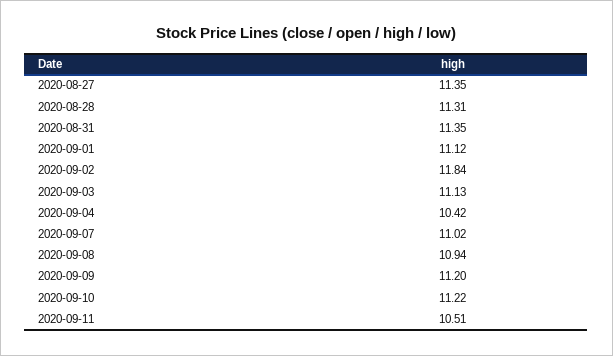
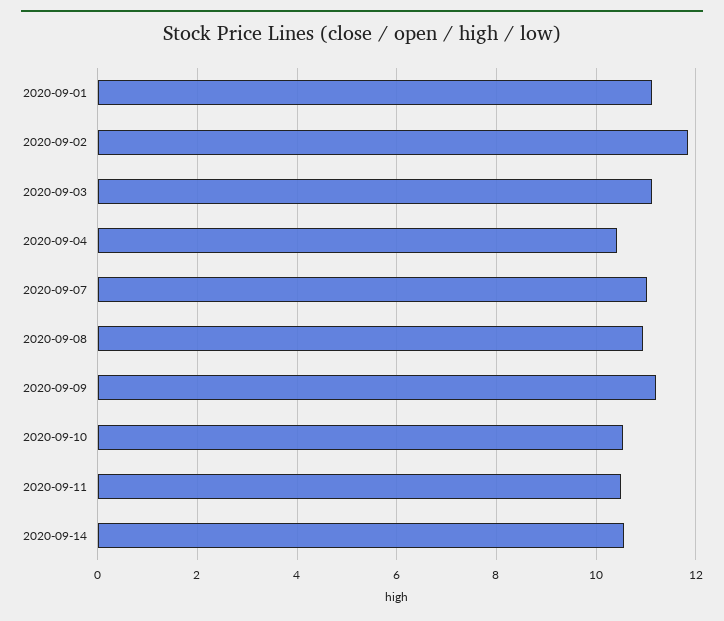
2020-08-27: 11.35 -> none
2020-08-28: 11.31 -> none
2020-08-31: 11.35 -> none
2020-09-10: 11.22 -> 10.6
2020-09-14: none -> 10.6

